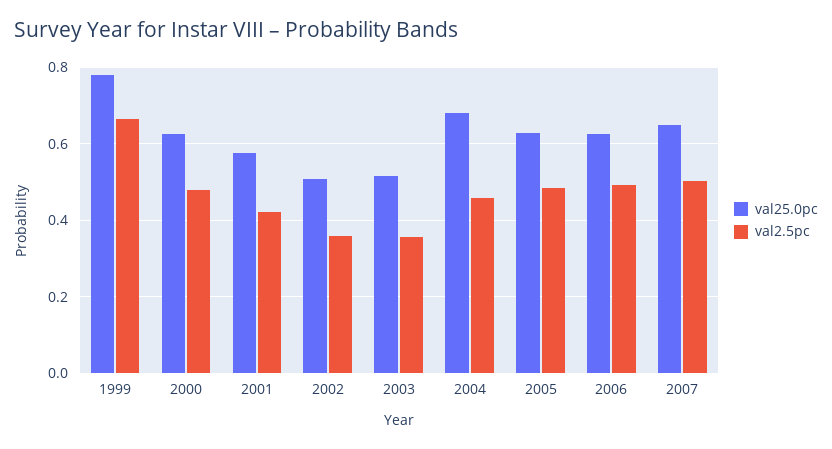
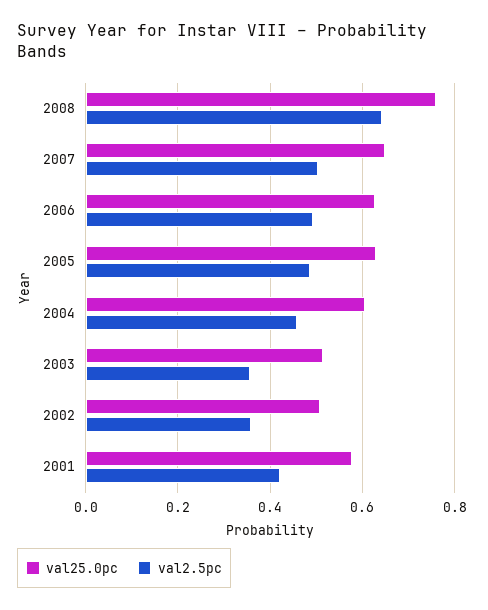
val25.0pc, 1999: 0.78 -> none
val2.5pc, 1999: 0.66 -> none
val25.0pc, 2000: 0.62 -> none
val2.5pc, 2000: 0.48 -> none
val25.0pc, 2004: 0.68 -> 0.6
val25.0pc, 2008: none -> 0.76
val2.5pc, 2008: none -> 0.64

